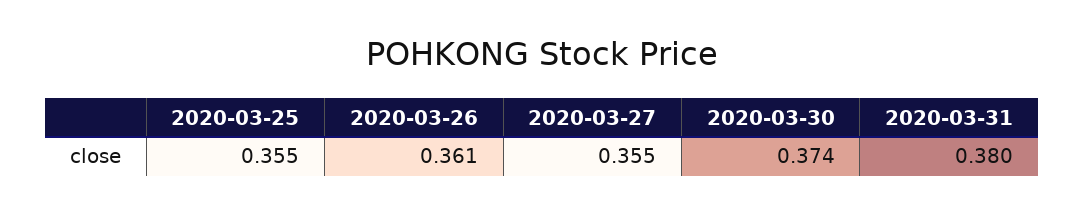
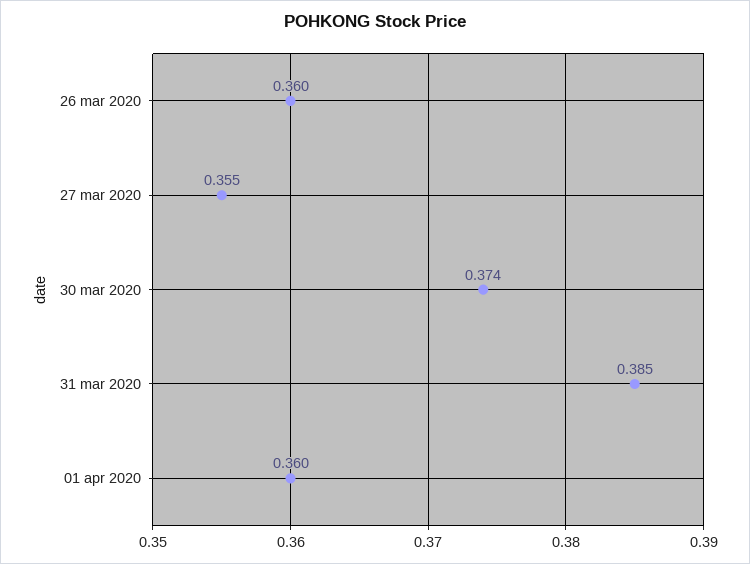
2020-03-25: 0.355 -> none
2020-03-26: 0.361 -> 0.36
2020-03-31: 0.38 -> 0.385
01 apr 2020: none -> 0.36

